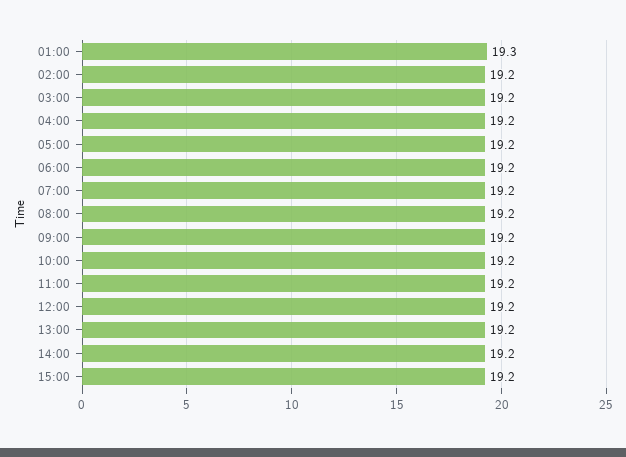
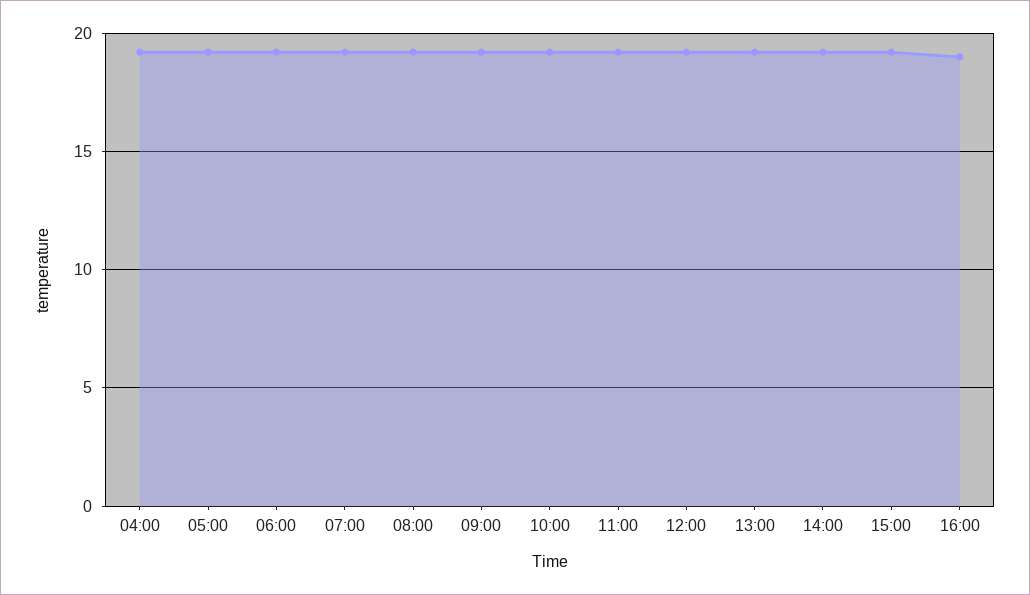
01:00: 19.3 -> none
02:00: 19.2 -> none
03:00: 19.2 -> none
16:00: none -> 19

